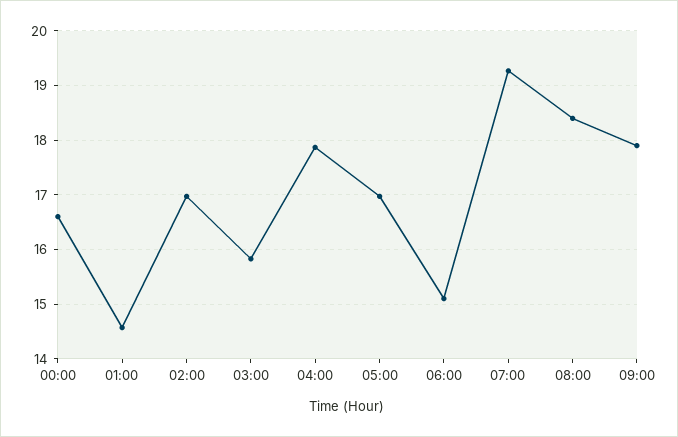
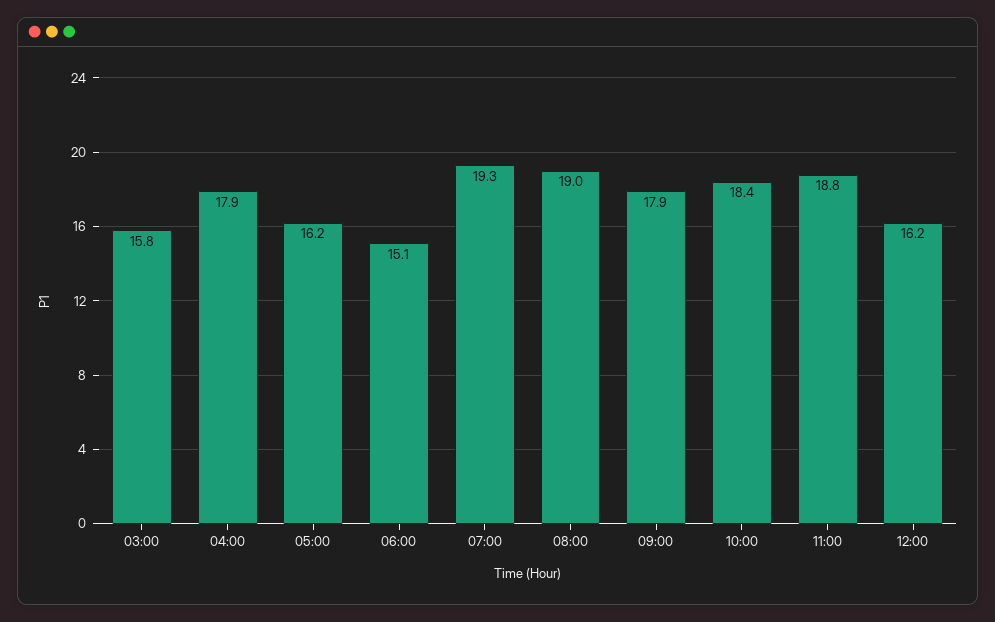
00:00: 16.6 -> none
01:00: 14.6 -> none
02:00: 17 -> none
05:00: 17 -> 16.2
08:00: 18.4 -> 19
10:00: none -> 18.4
11:00: none -> 18.8
12:00: none -> 16.2

